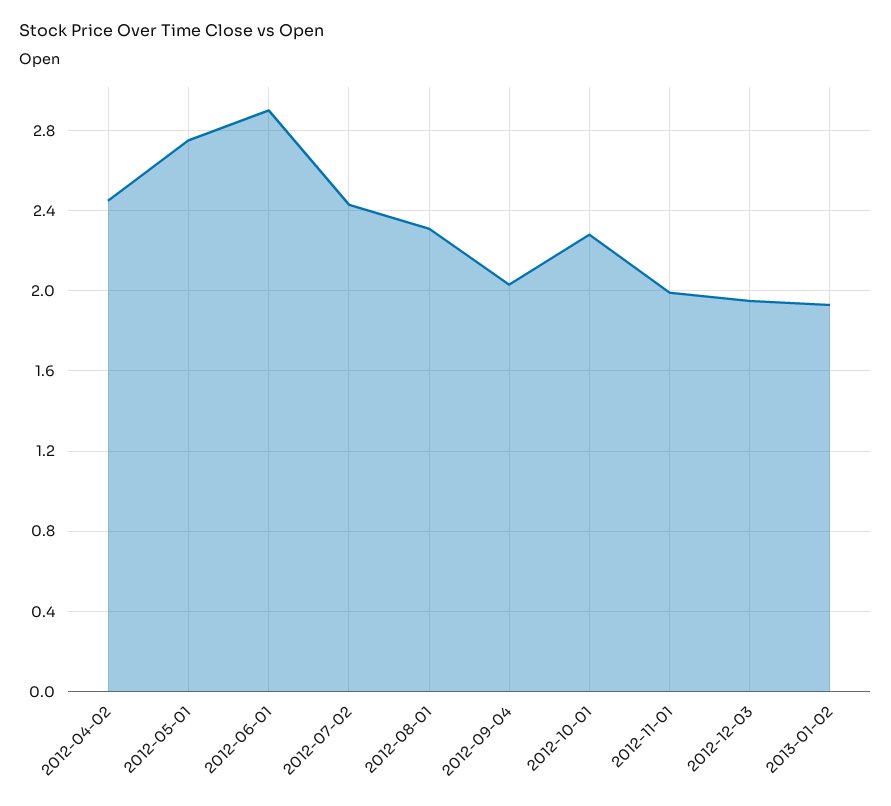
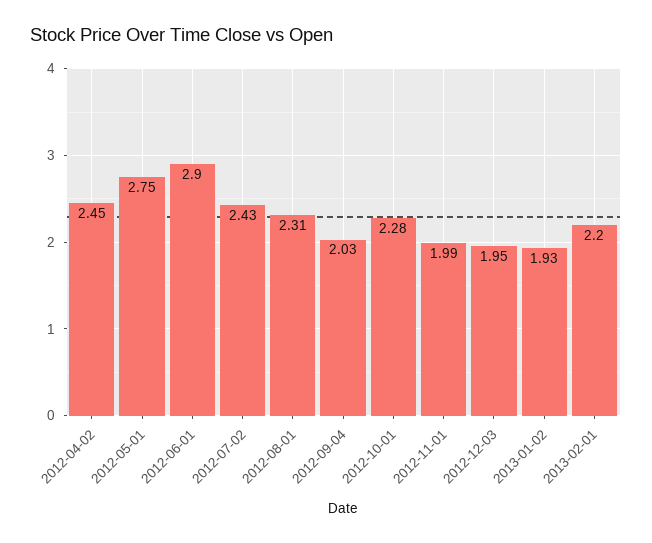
2013-02-01: none -> 2.2

